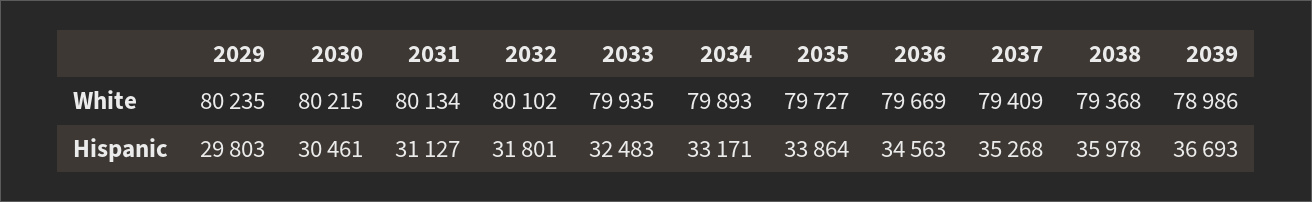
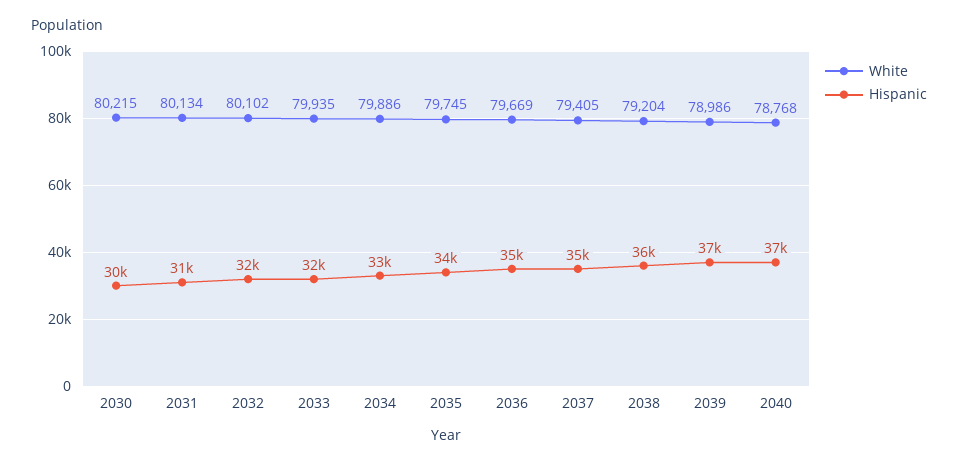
White, 2029: 80235 -> none
White, 2034: 79893 -> 79886
White, 2035: 79727 -> 79745
White, 2037: 79409 -> 79405
White, 2038: 79368 -> 79204
Hispanic, 2029: 29803 -> none
White, 2040: none -> 78768
Hispanic, 2040: none -> 37000

